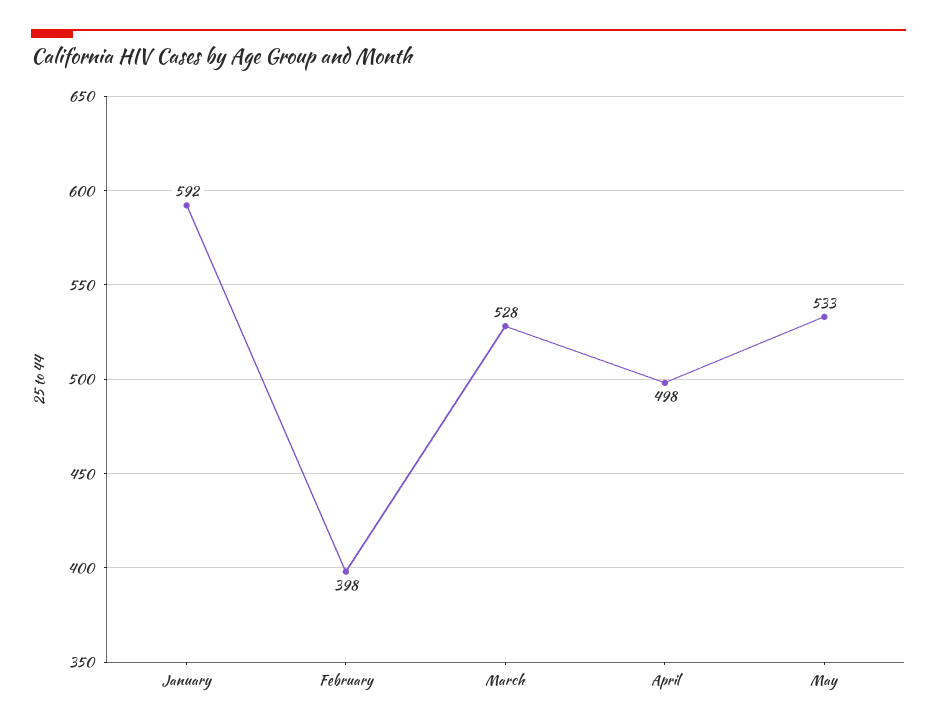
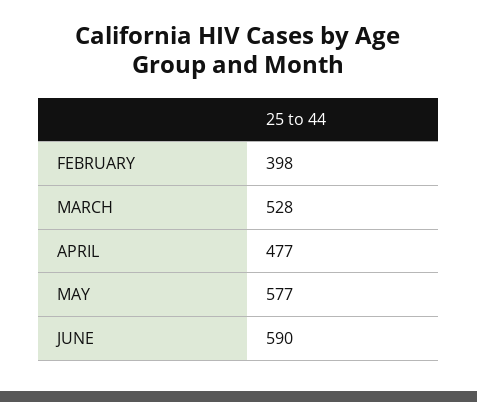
January: 592 -> none
April: 498 -> 477
May: 533 -> 577
JUNE: none -> 590

